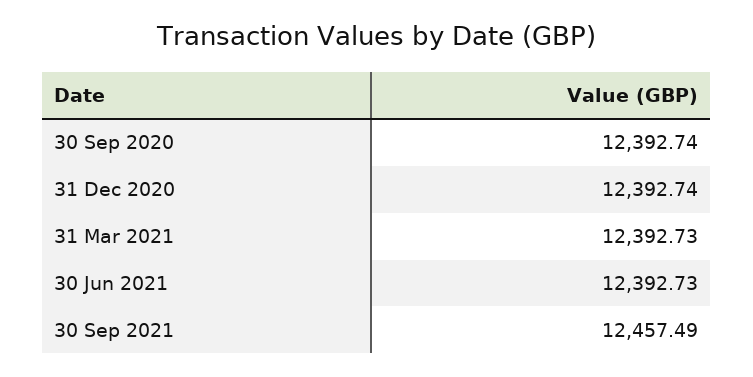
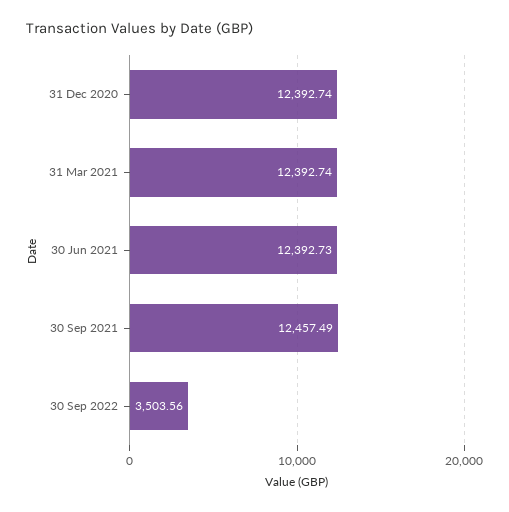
30 Sep 2020: 12392.74 -> none
31 Mar 2021: 12392.73 -> 12392.74
30 Sep 2022: none -> 3503.56

